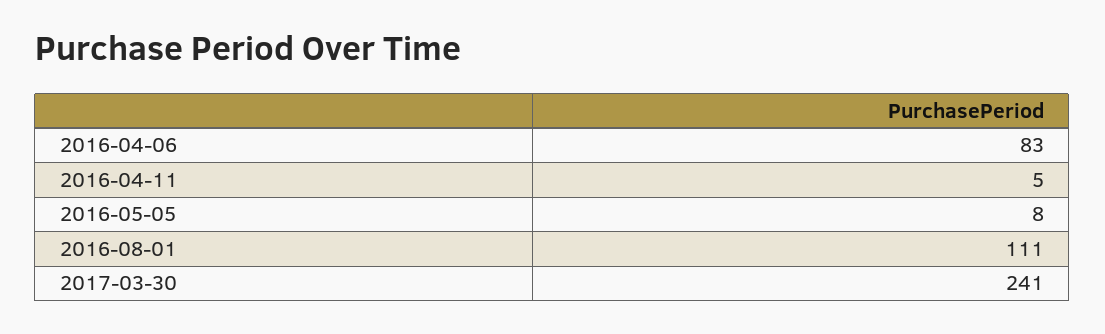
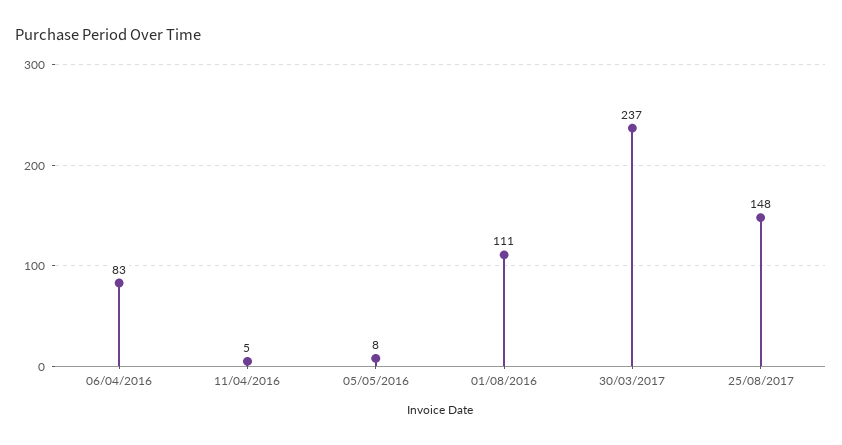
2017-03-30: 241 -> 237
25/08/2017: none -> 148

